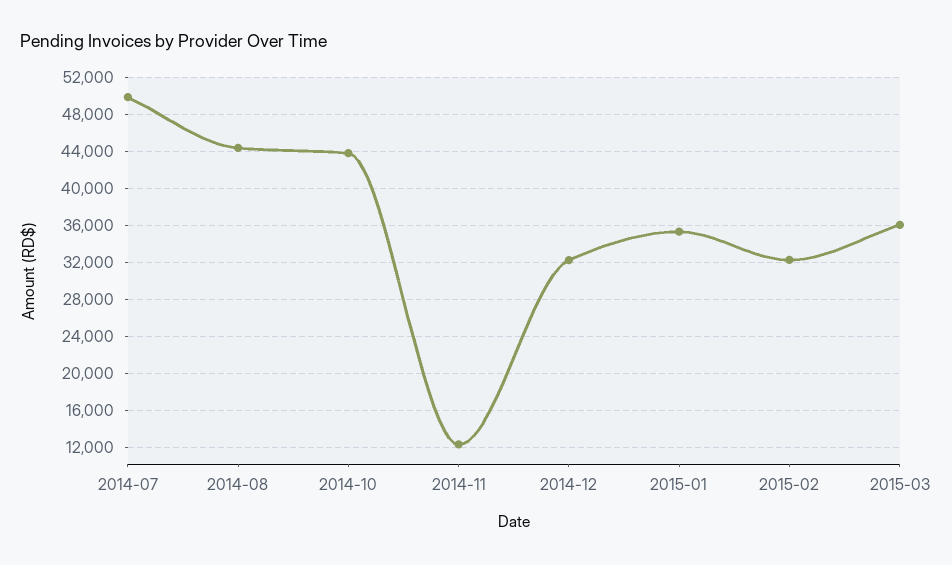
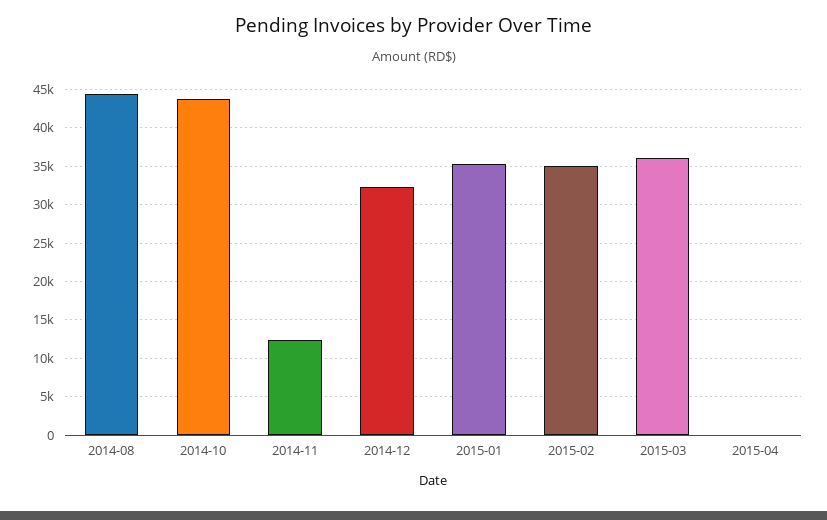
2014-07: 50000 -> none
2015-02: 32000 -> 35000
2015-04: none -> 0

